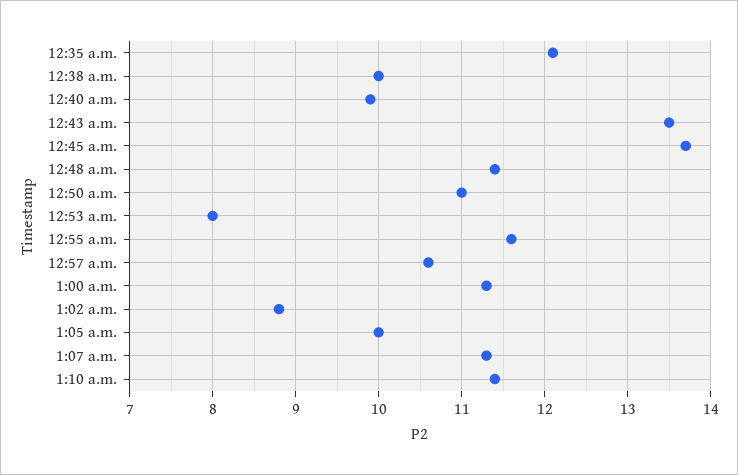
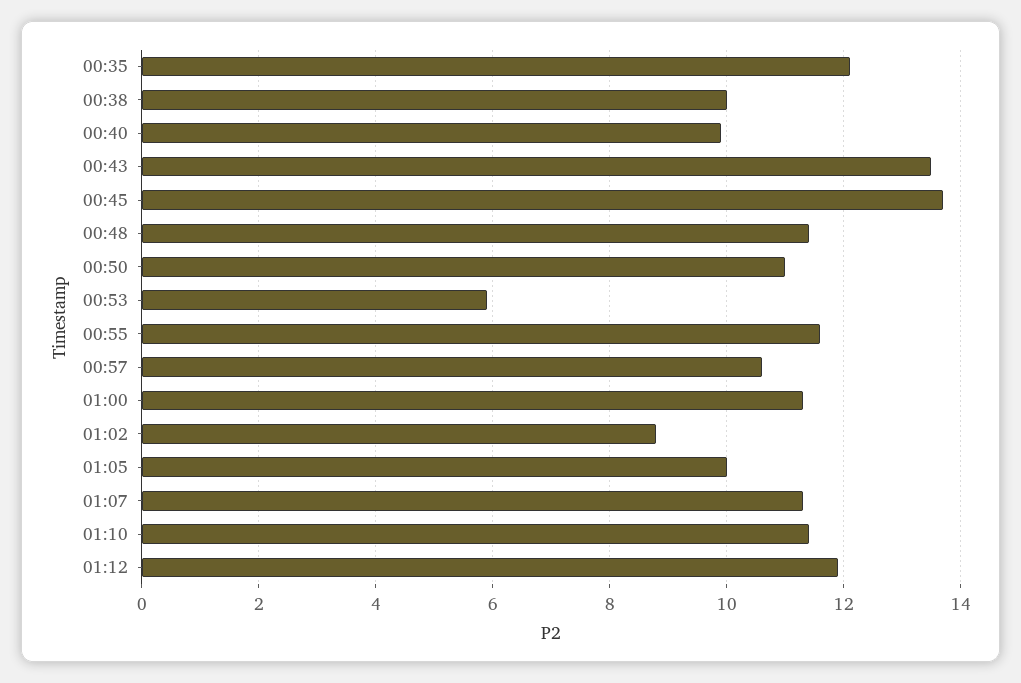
12:53 a.m.: 8 -> 6
01:12: none -> 12

